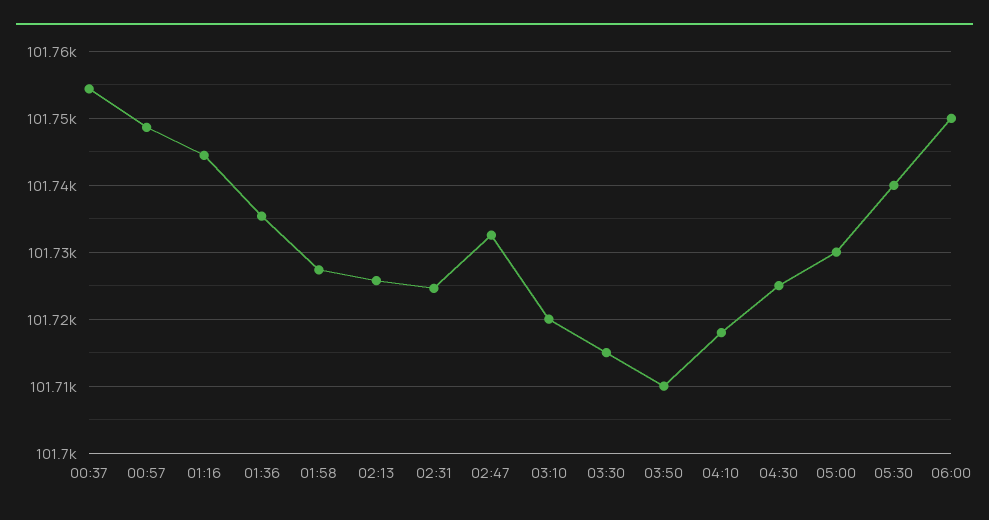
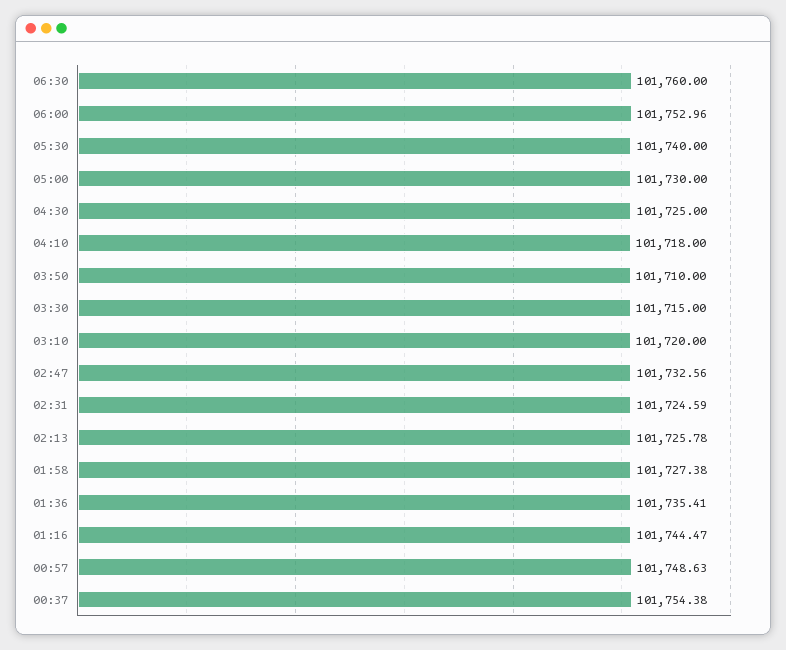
06:00: 101750 -> 101752.96
06:30: none -> 101760

